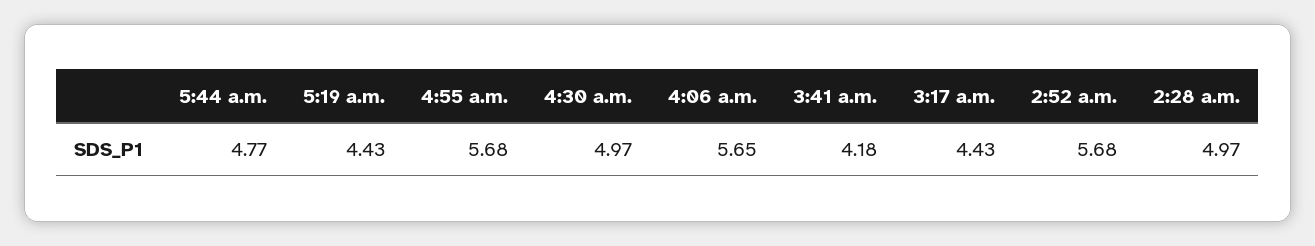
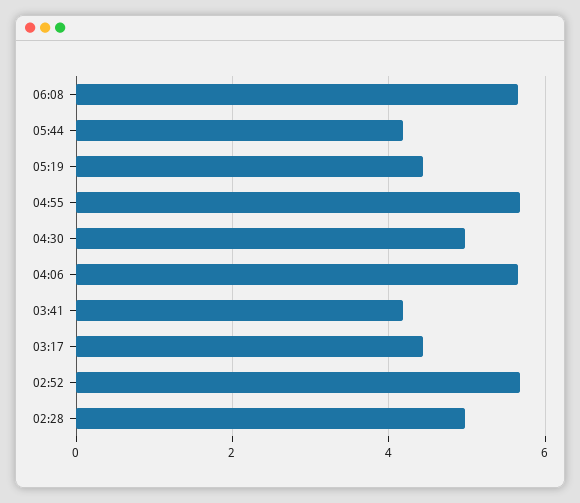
5:44 a.m.: 4.77 -> 4.2
06:08: none -> 5.6

